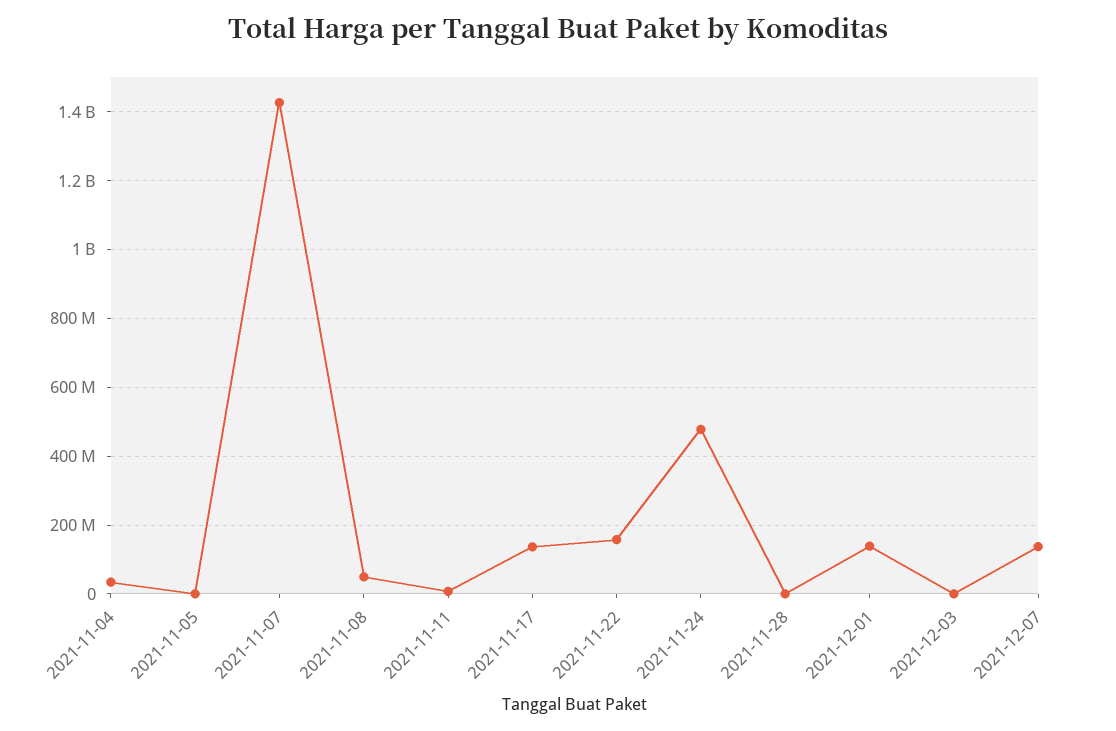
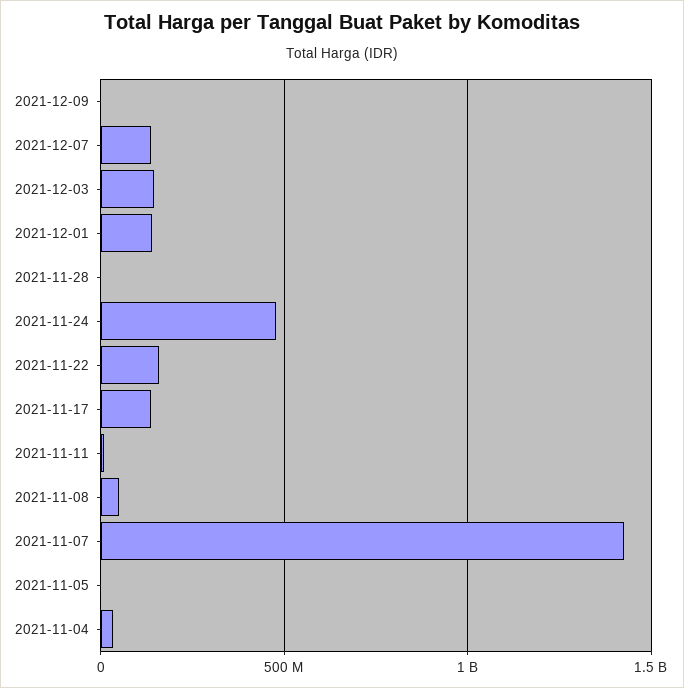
2021-12-03: 0 -> 150000000
2021-12-09: none -> 0

